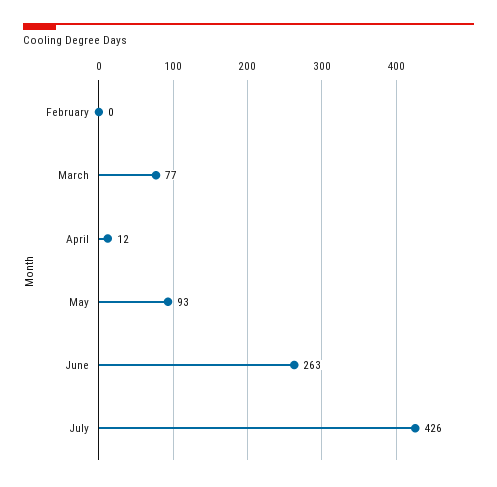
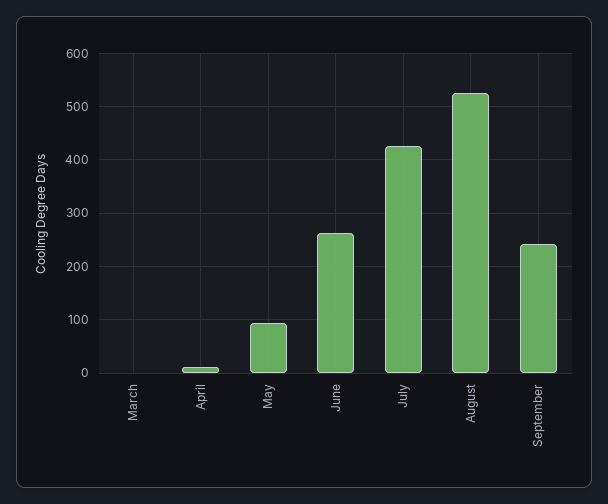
February: 0 -> none
March: 77 -> 0
August: none -> 520
September: none -> 240

